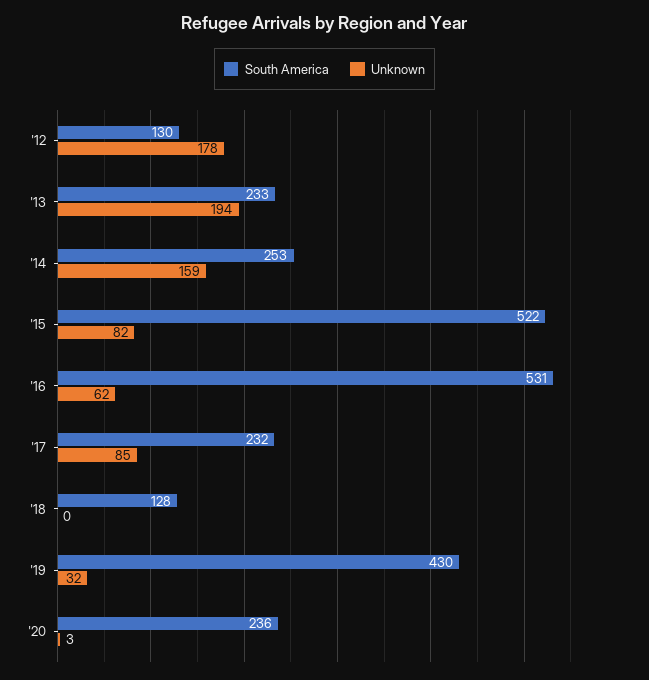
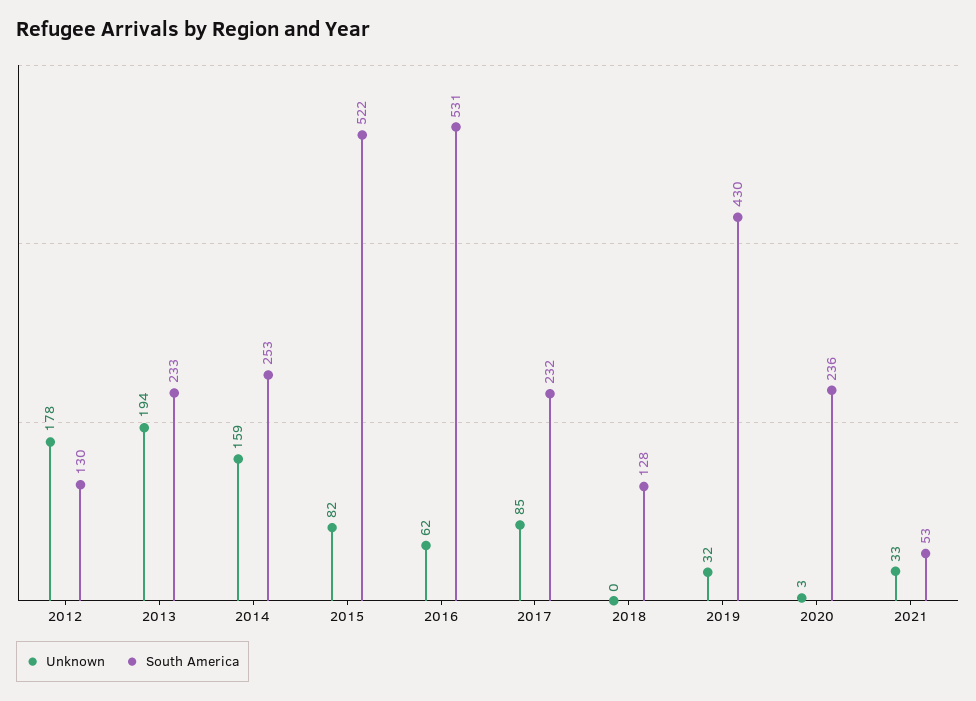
Unknown, 2021: none -> 33
South America, 2021: none -> 53

